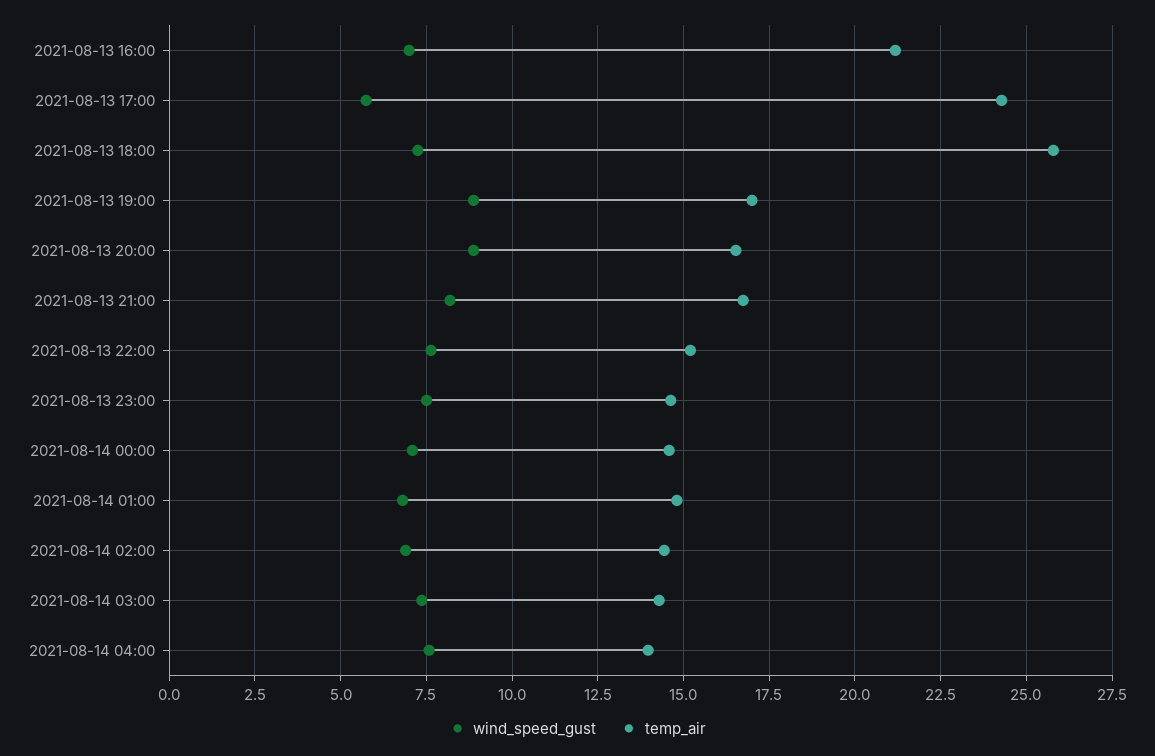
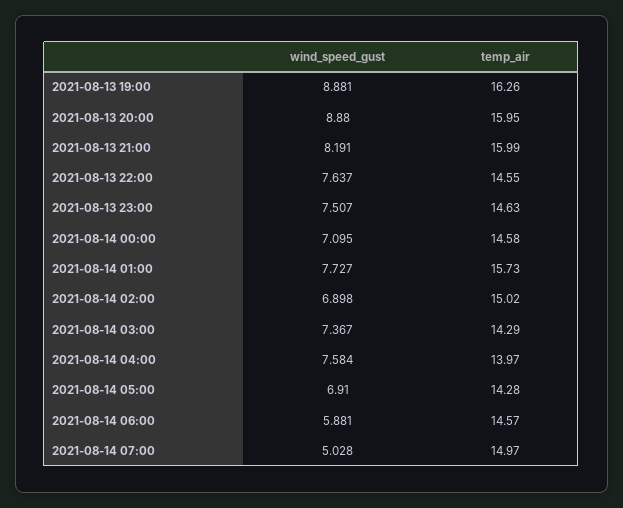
wind_speed_gust, 2021-08-13 16:00: 7 -> none
temp_air, 2021-08-13 16:00: 21.25 -> none
wind_speed_gust, 2021-08-13 17:00: 5.75 -> none
temp_air, 2021-08-13 17:00: 24.25 -> none
wind_speed_gust, 2021-08-13 18:00: 7.25 -> none
temp_air, 2021-08-13 18:00: 25.75 -> none
temp_air, 2021-08-13 19:00: 17 -> 16.26
temp_air, 2021-08-13 20:00: 16.5 -> 15.95
temp_air, 2021-08-13 21:00: 16.75 -> 15.99
temp_air, 2021-08-13 22:00: 15.25 -> 14.55
wind_speed_gust, 2021-08-14 01:00: 6.75 -> 7.727
temp_air, 2021-08-14 01:00: 14.75 -> 15.73
temp_air, 2021-08-14 02:00: 14.5 -> 15.02
wind_speed_gust, 2021-08-14 05:00: none -> 6.91
temp_air, 2021-08-14 05:00: none -> 14.28
wind_speed_gust, 2021-08-14 06:00: none -> 5.881
temp_air, 2021-08-14 06:00: none -> 14.57
wind_speed_gust, 2021-08-14 07:00: none -> 5.028
temp_air, 2021-08-14 07:00: none -> 14.97

